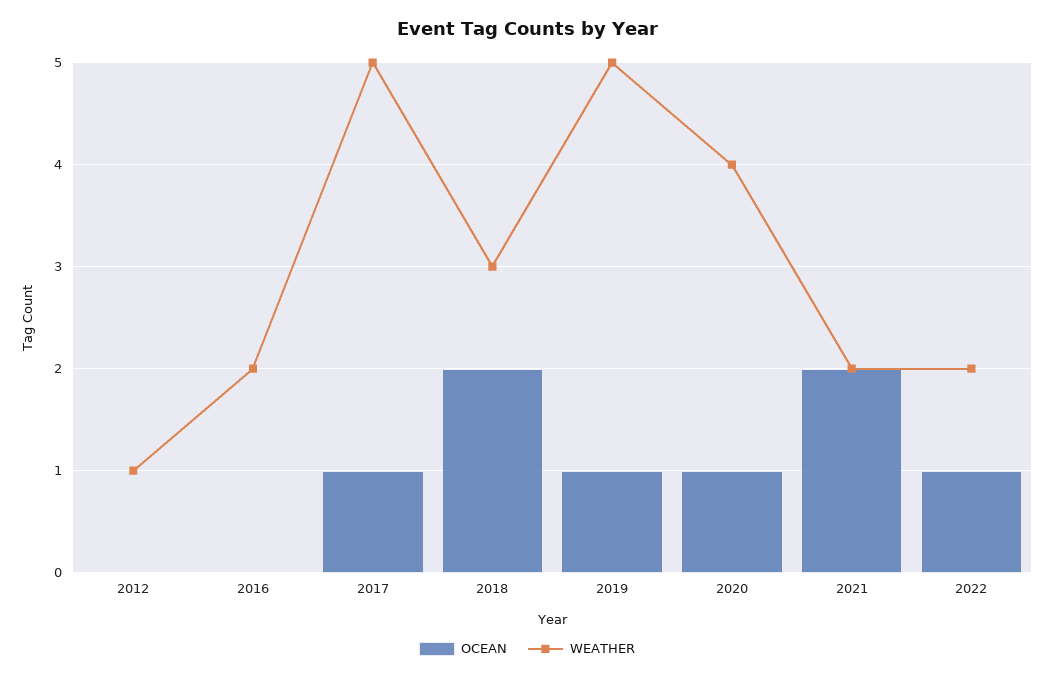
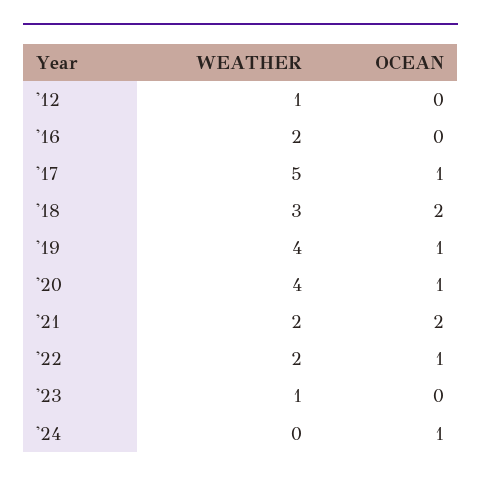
WEATHER, 2019: 5 -> 4
WEATHER, '23: none -> 1
OCEAN, '23: none -> 0
WEATHER, '24: none -> 0
OCEAN, '24: none -> 1

